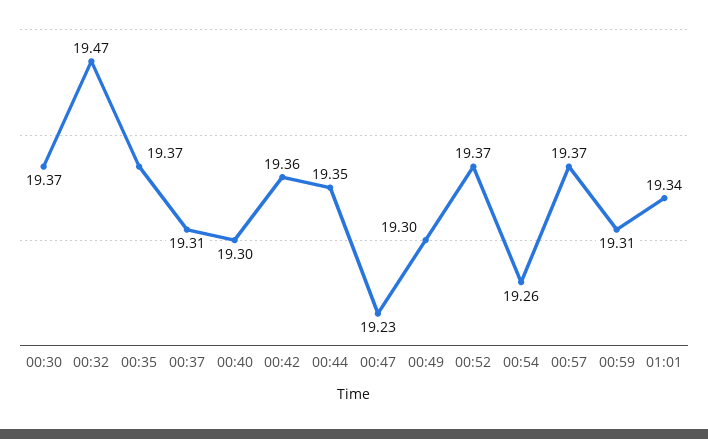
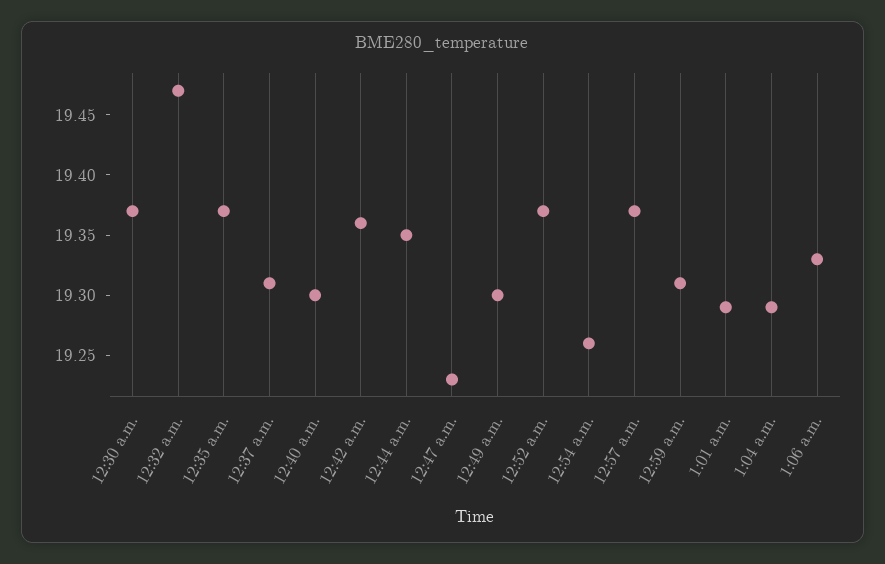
01:01: 19.34 -> 19.29
1:04 a.m.: none -> 19.29
1:06 a.m.: none -> 19.33

